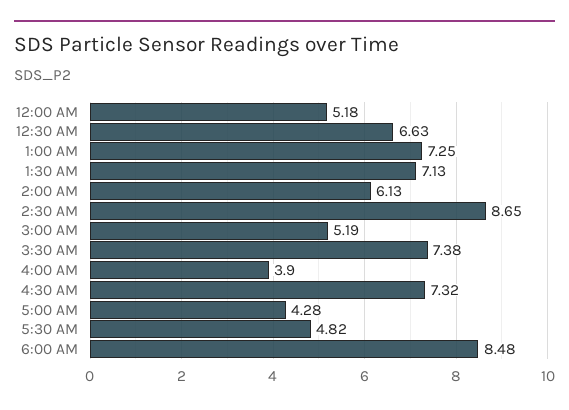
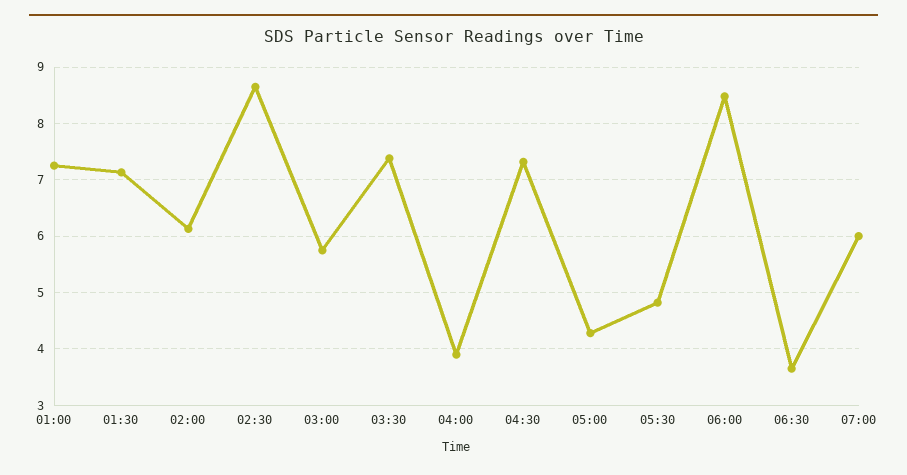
12:00 AM: 5.18 -> none
12:30 AM: 6.63 -> none
3:00 AM: 5.19 -> 5.8
06:30: none -> 3.6
07:00: none -> 6

